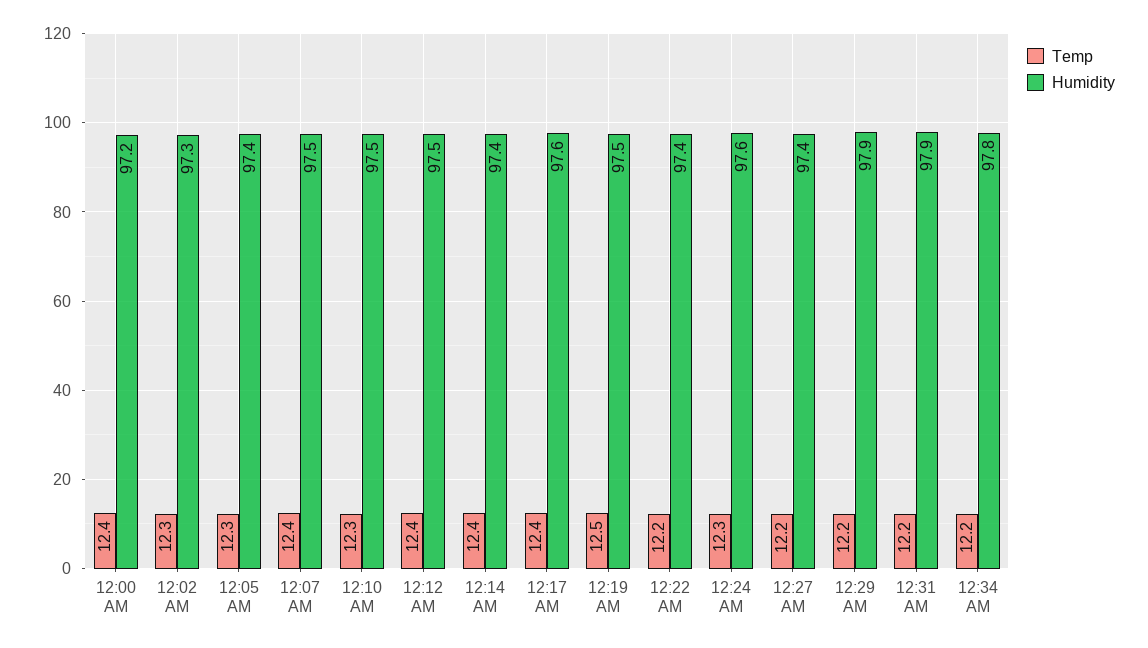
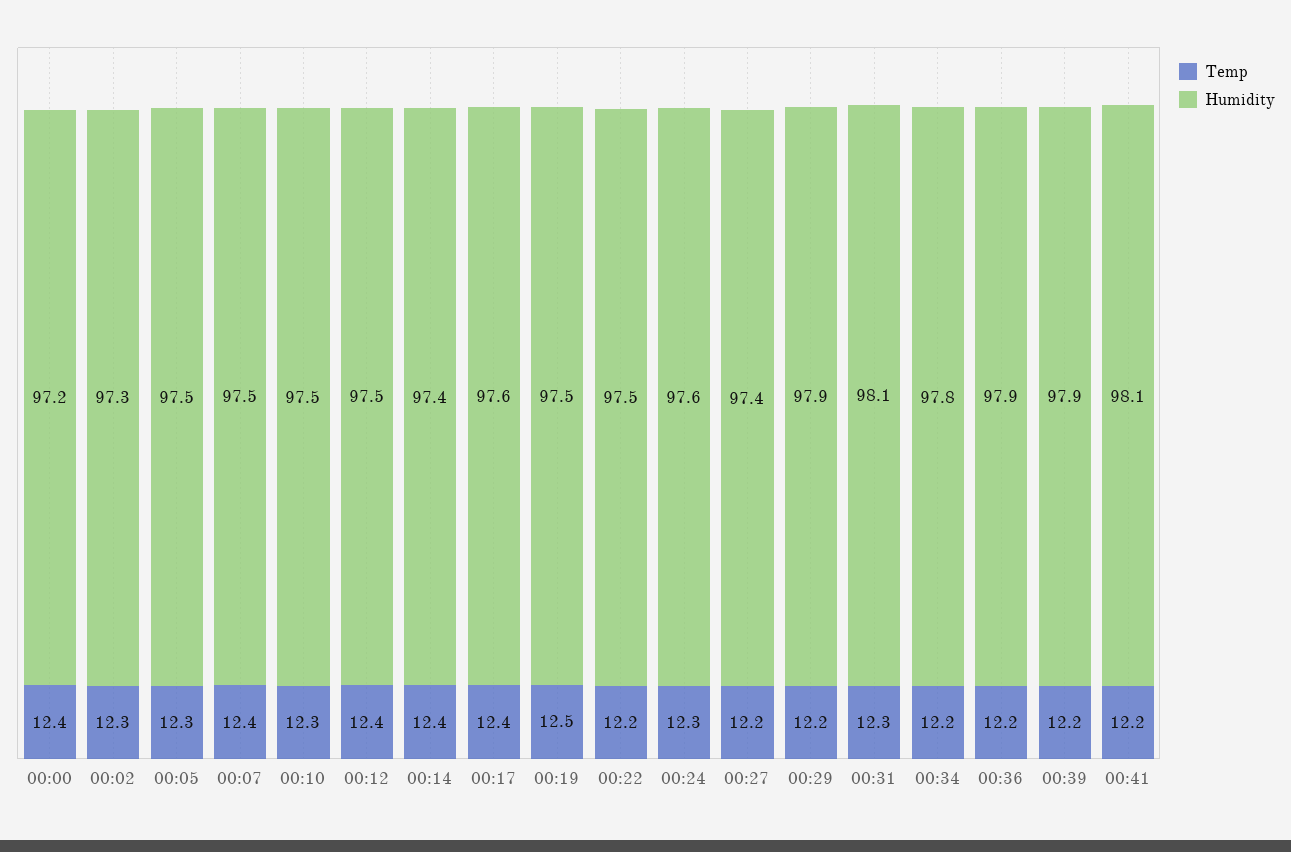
Humidity, 12:05 AM: 97.4 -> 97.5
Humidity, 12:22 AM: 97.4 -> 97.5
Temp, 12:31 AM: 12.2 -> 12.3
Humidity, 12:31 AM: 97.9 -> 98.1
Temp, 00:36: none -> 12.2
Humidity, 00:36: none -> 97.9
Temp, 00:39: none -> 12.2
Humidity, 00:39: none -> 97.9
Temp, 00:41: none -> 12.2
Humidity, 00:41: none -> 98.1

